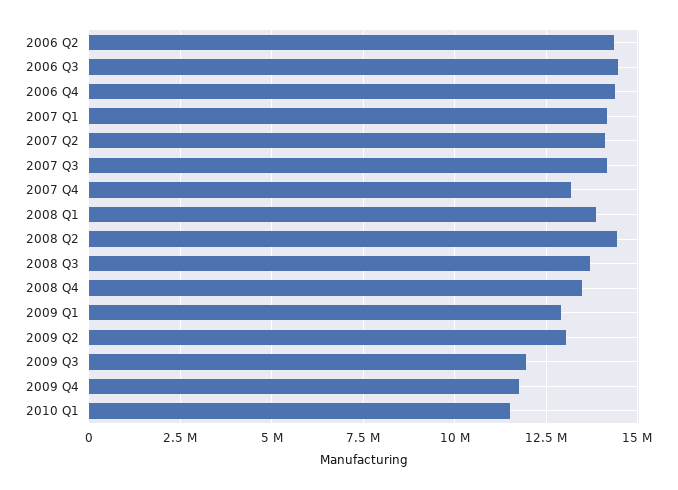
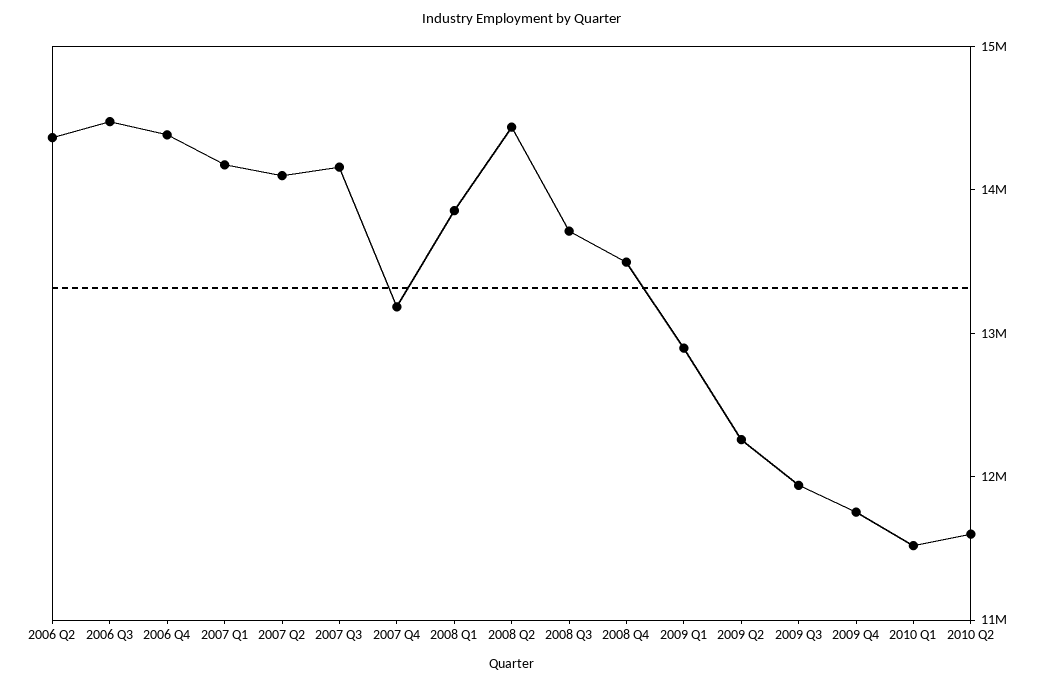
2009 Q2: 13000000 -> 12200000
2010 Q2: none -> 11600000

